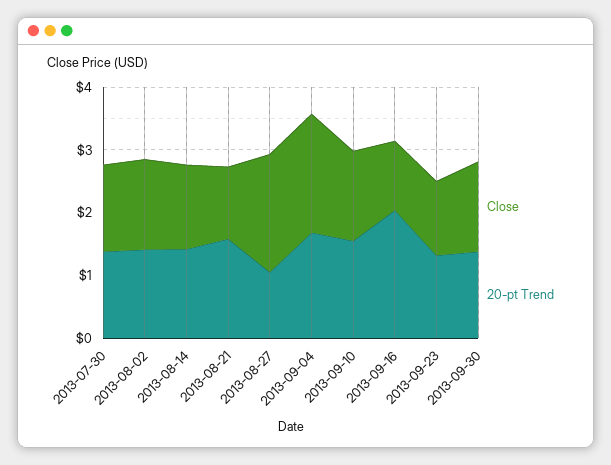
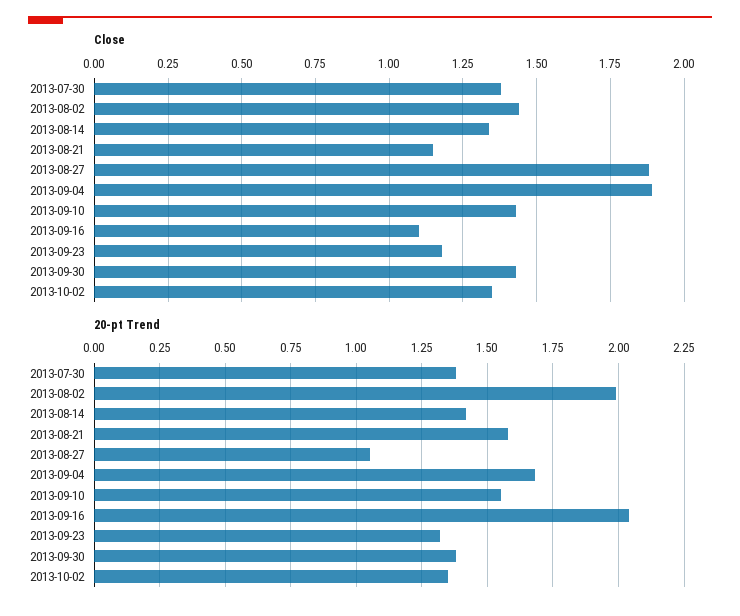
20-pt Trend, 2013-08-02: 1.4 -> 2
Close, 2013-10-02: none -> 1.35
20-pt Trend, 2013-10-02: none -> 1.35

